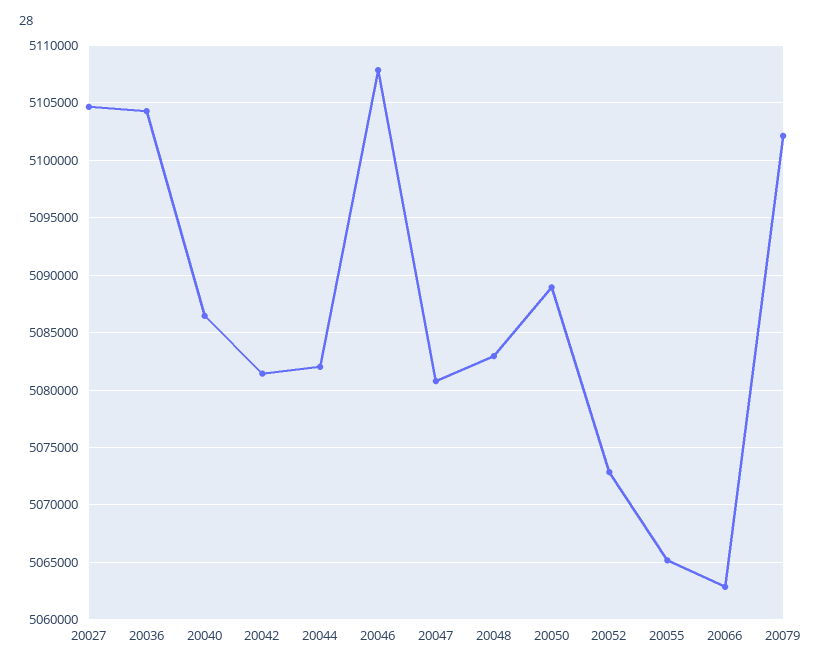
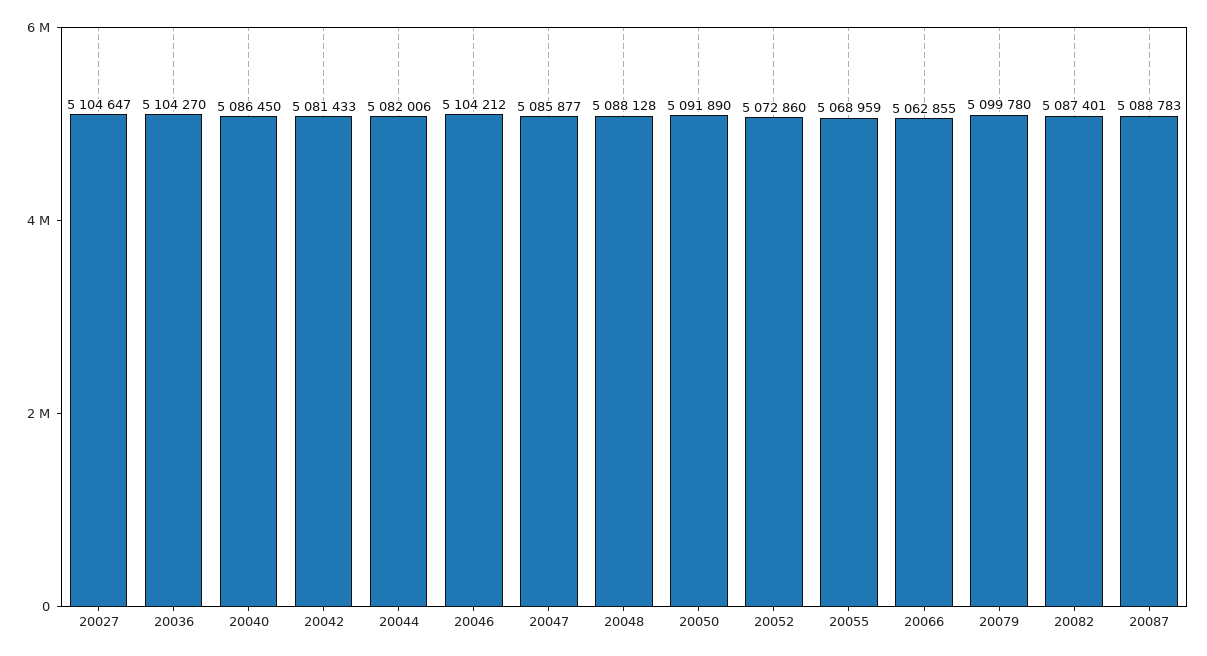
20046: 5108000 -> 5104212
20047: 5081000 -> 5085877
20048: 5083000 -> 5088128
20050: 5089000 -> 5091890
20055: 5065000 -> 5068959
20079: 5102000 -> 5099780
20082: none -> 5087401
20087: none -> 5088783

